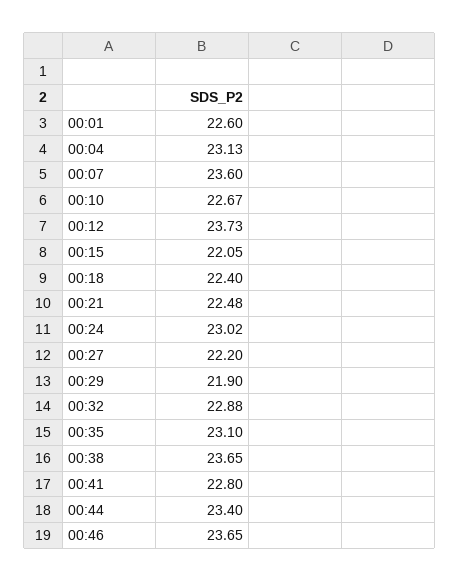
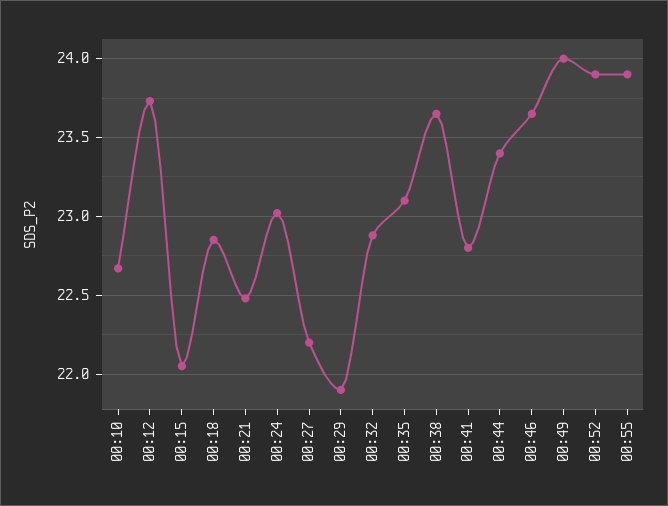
00:01: 22.6 -> none
00:04: 23.13 -> none
00:07: 23.6 -> none
00:18: 22.4 -> 22.85
00:49: none -> 24
00:52: none -> 23.9
00:55: none -> 23.9

